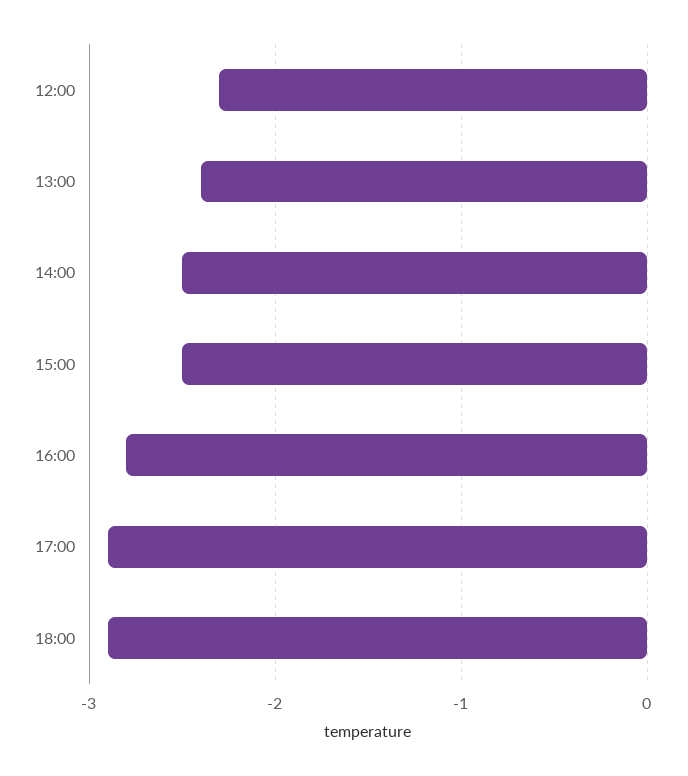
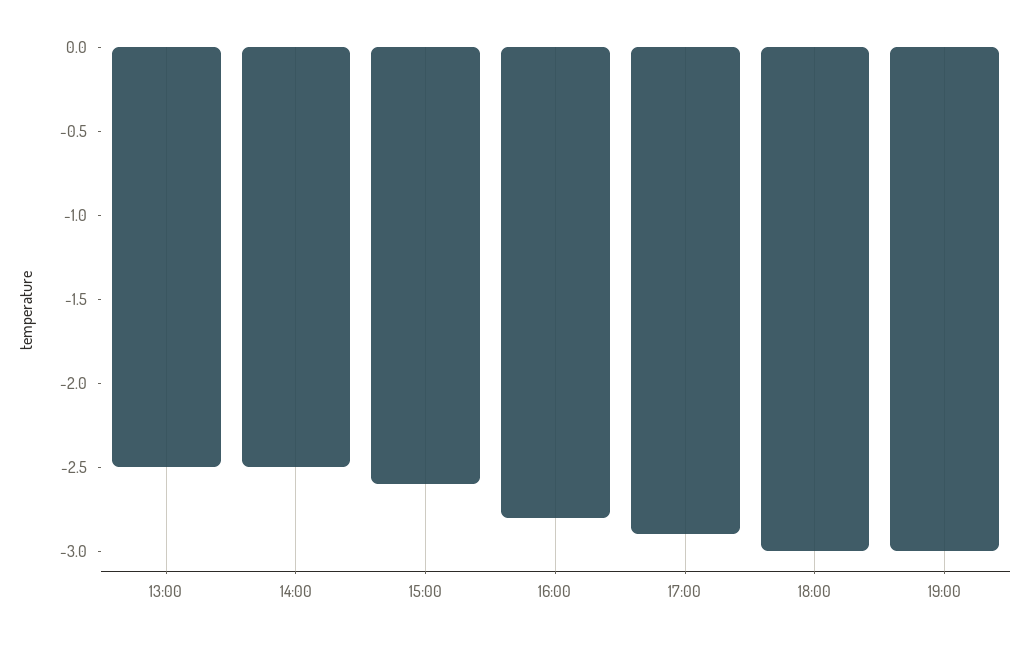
12:00: -2.3 -> none
13:00: -2.4 -> -2.5
15:00: -2.5 -> -2.6
18:00: -2.9 -> -3
19:00: none -> -3

